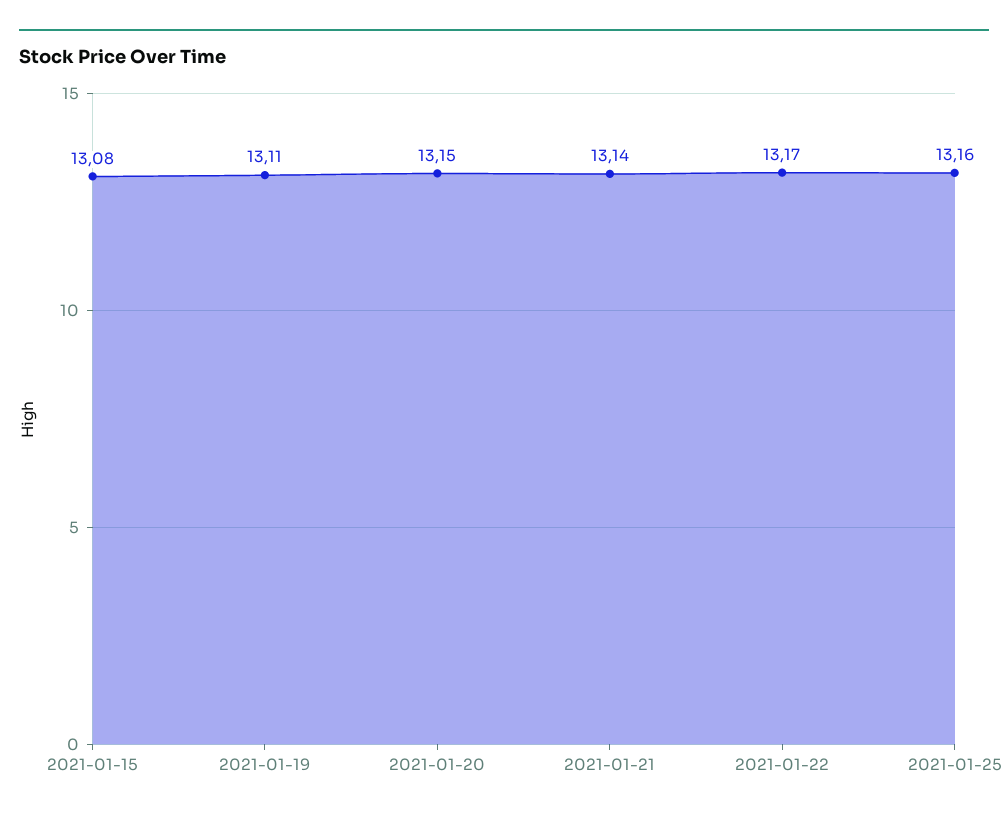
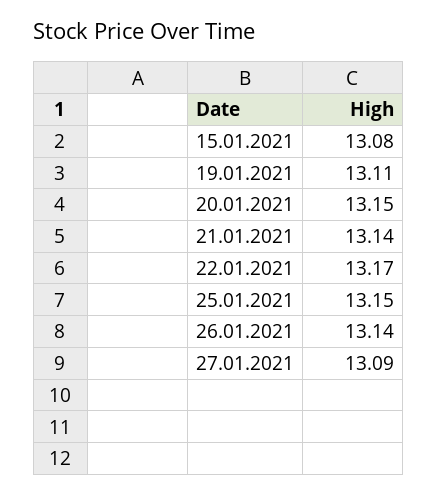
2021-01-25: 13.16 -> 13.15
26.01.2021: none -> 13.14
27.01.2021: none -> 13.09

